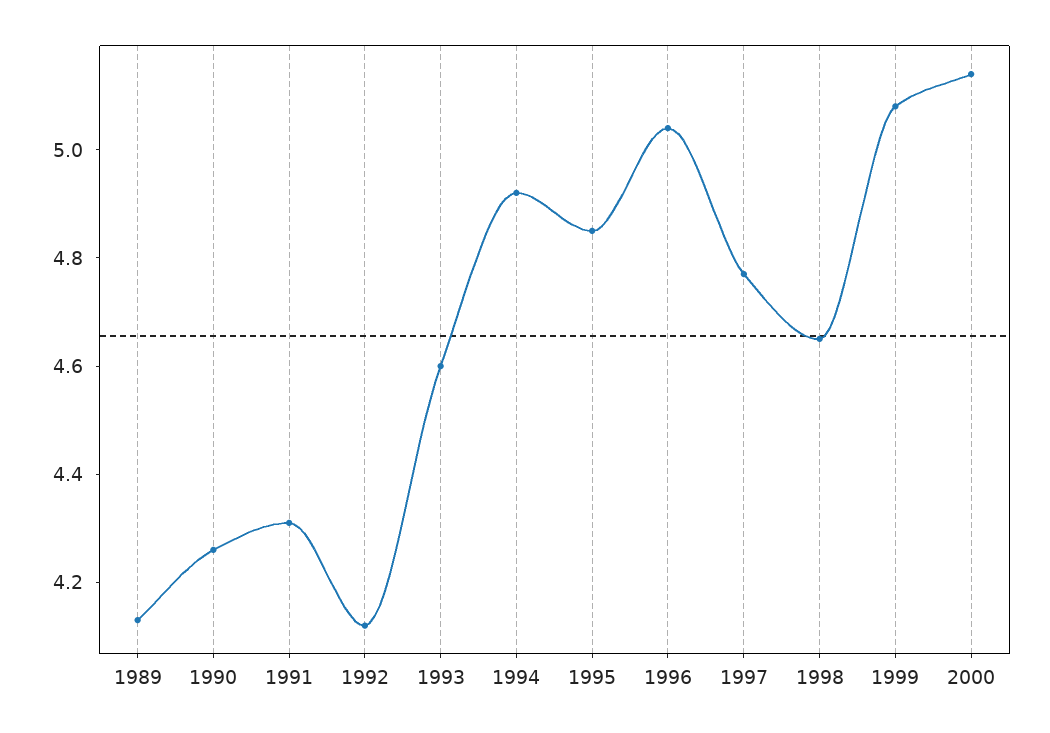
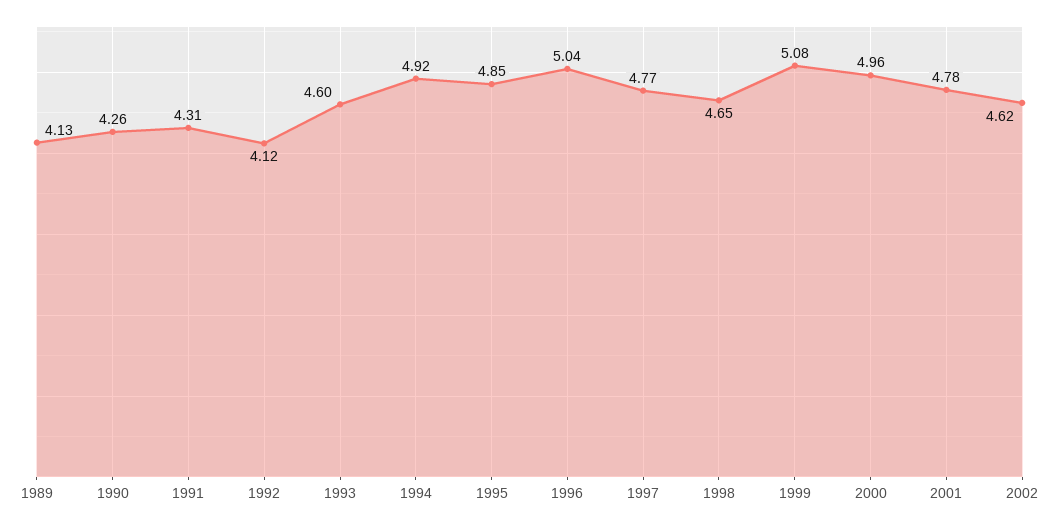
2000: 5.15 -> 4.96
2001: none -> 4.78
2002: none -> 4.62

